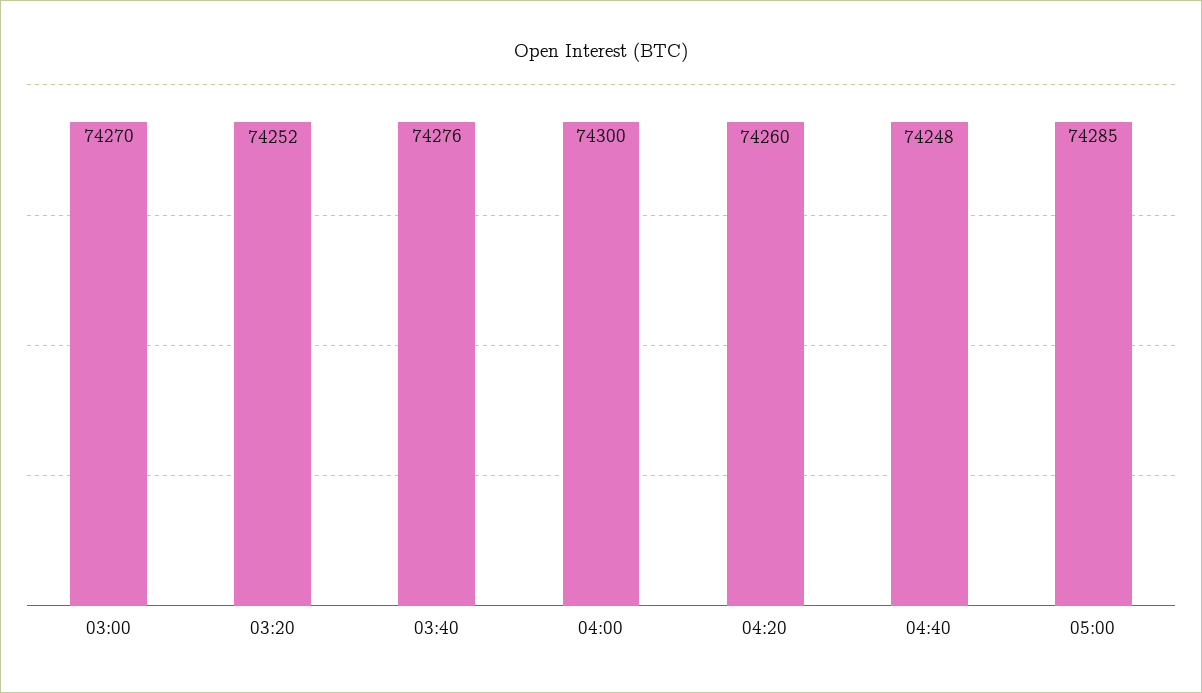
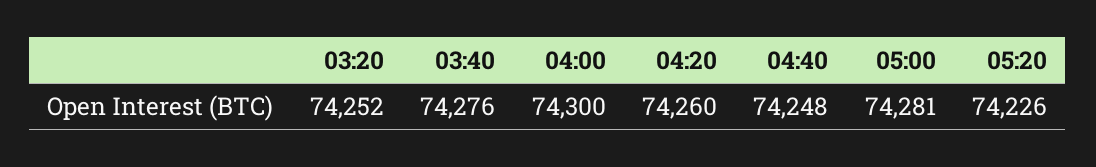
03:00: 74270 -> none
05:00: 74285 -> 74281
05:20: none -> 74226

